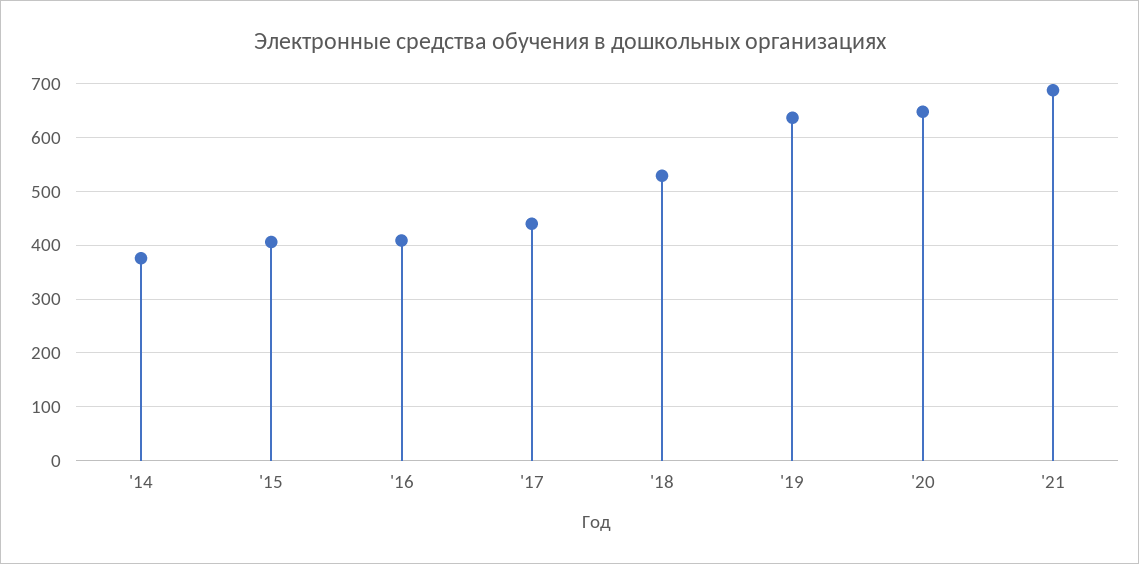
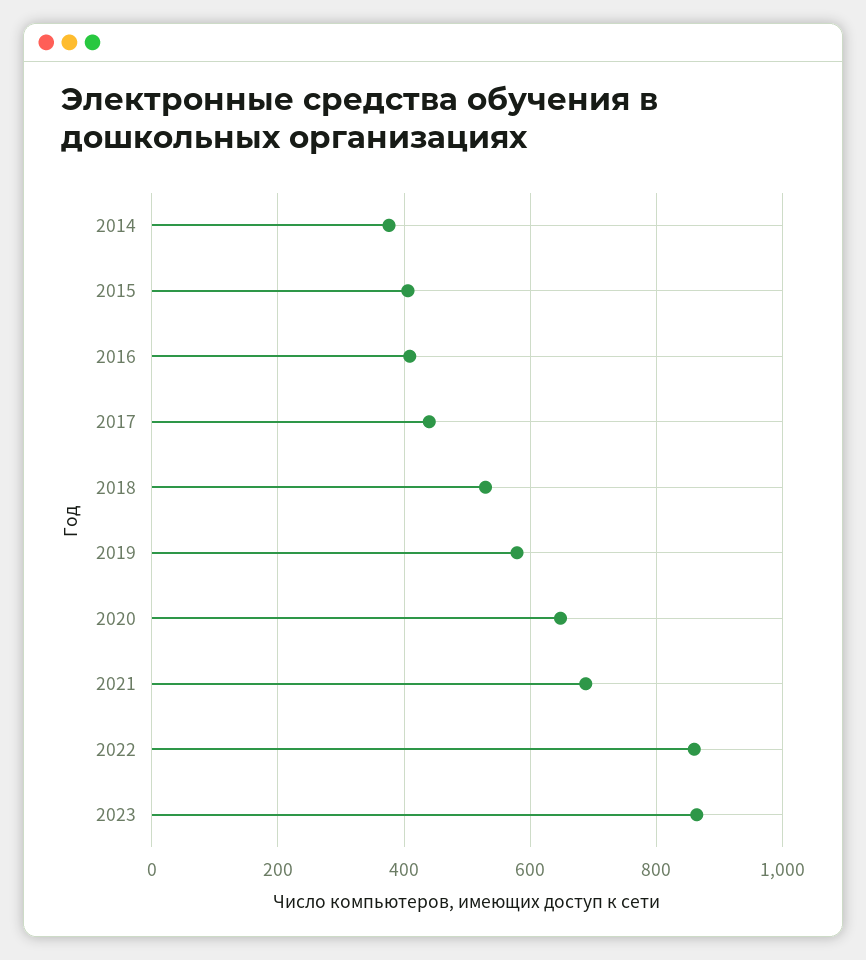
'19: 640 -> 580
2022: none -> 860
2023: none -> 860

